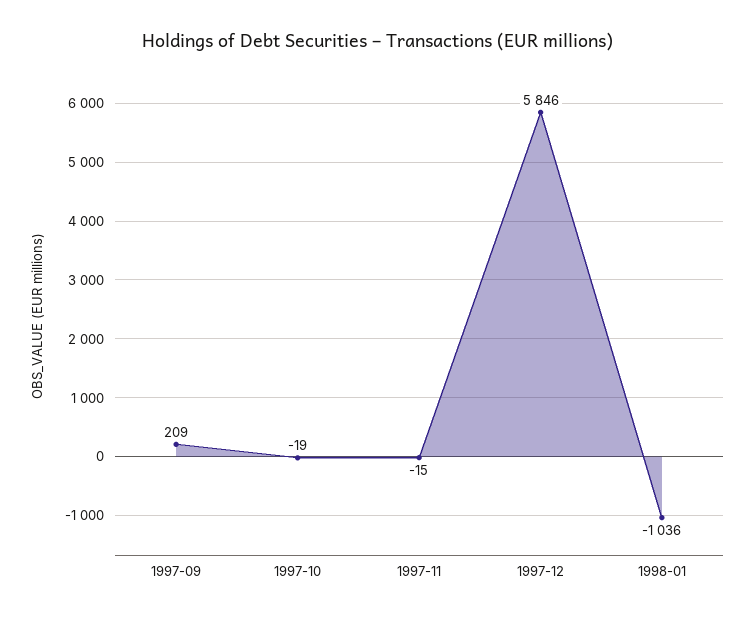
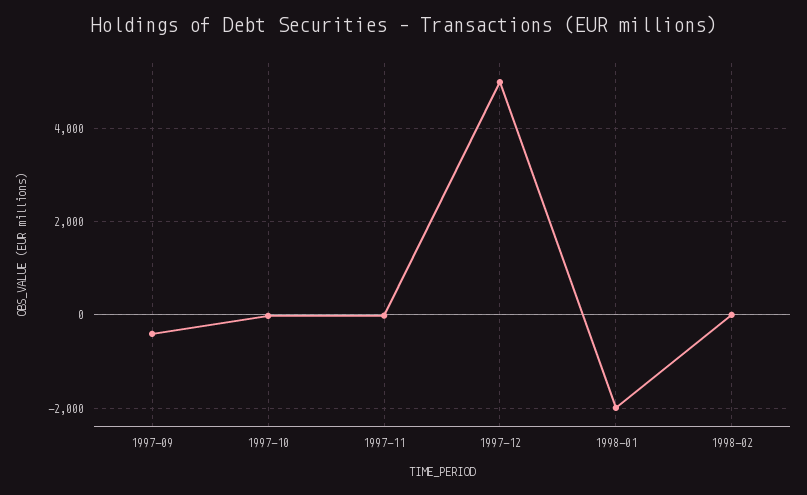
1997-09: 209 -> -400
1997-12: 5846 -> 5000
1998-01: -1036 -> -2000
1998-02: none -> 0

